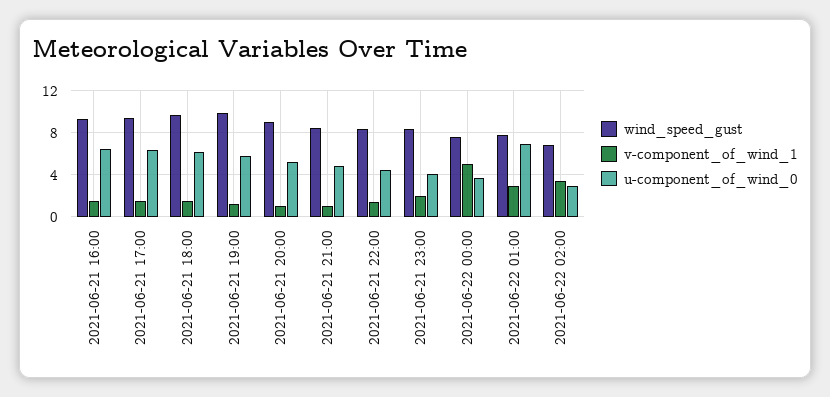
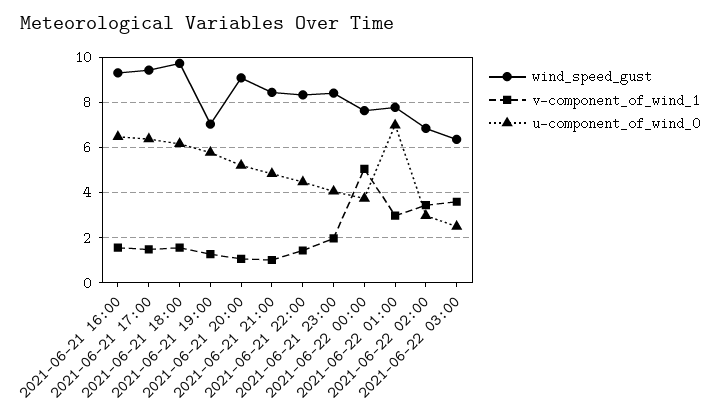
wind_speed_gust, 2021-06-21 19:00: 10 -> 7
wind_speed_gust, 2021-06-22 03:00: none -> 6.5
v-component_of_wind_1, 2021-06-22 03:00: none -> 3.5
u-component_of_wind_0, 2021-06-22 03:00: none -> 2.5

